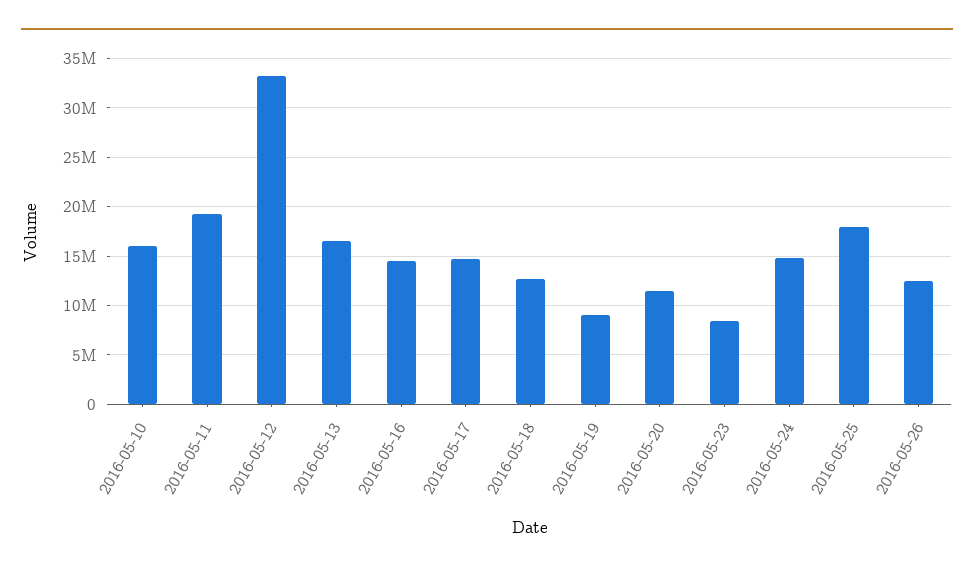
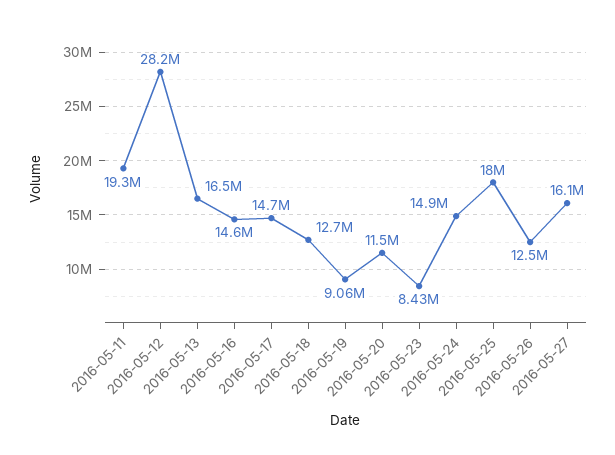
2016-05-10: 16000000 -> none
2016-05-12: 33000000 -> 28200000
2016-05-27: none -> 16100000

